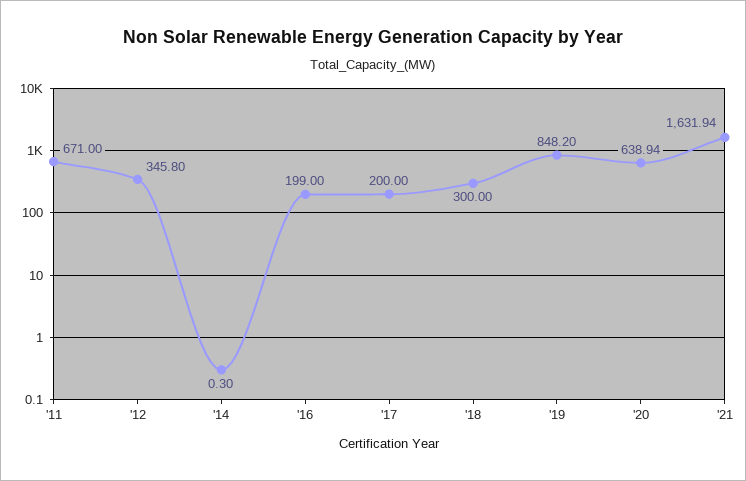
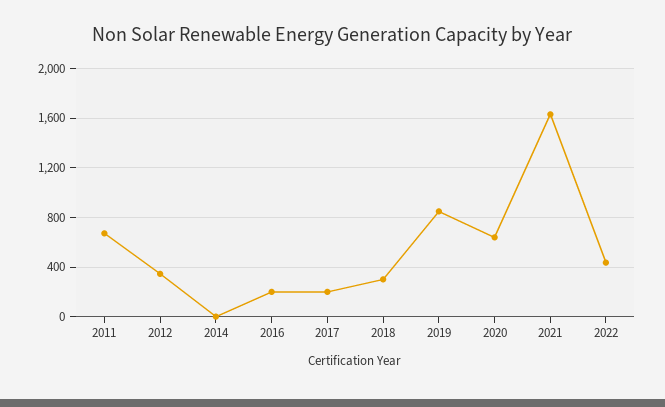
2022: none -> 450

